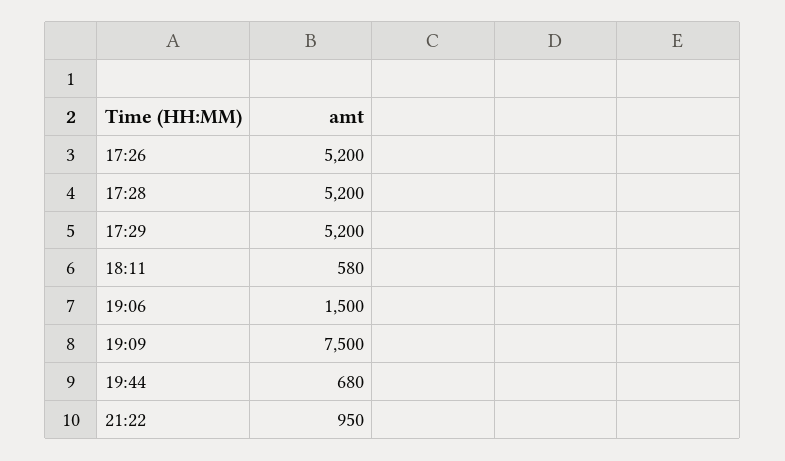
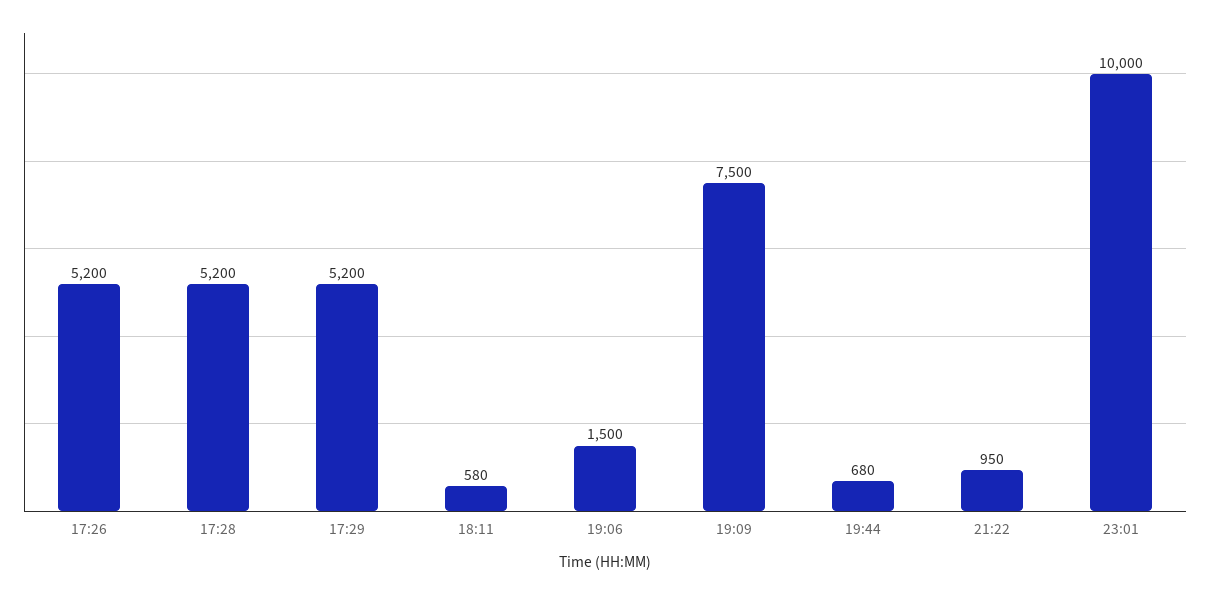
23:01: none -> 10000

